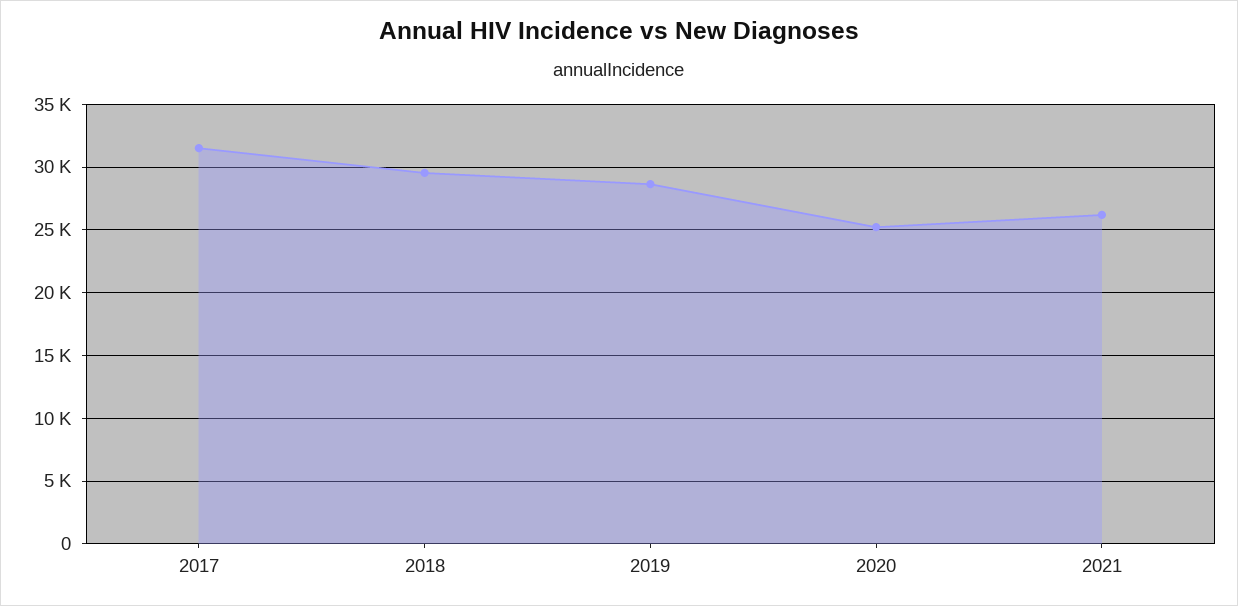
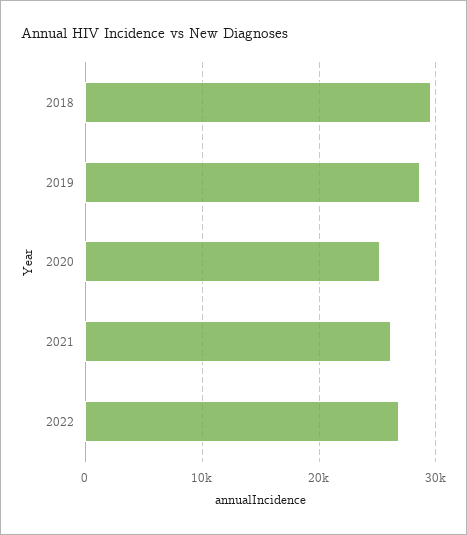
2017: 31500 -> none
2022: none -> 27000

